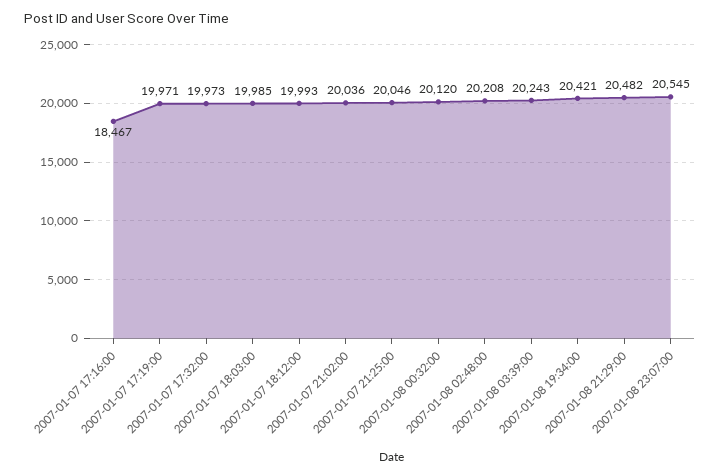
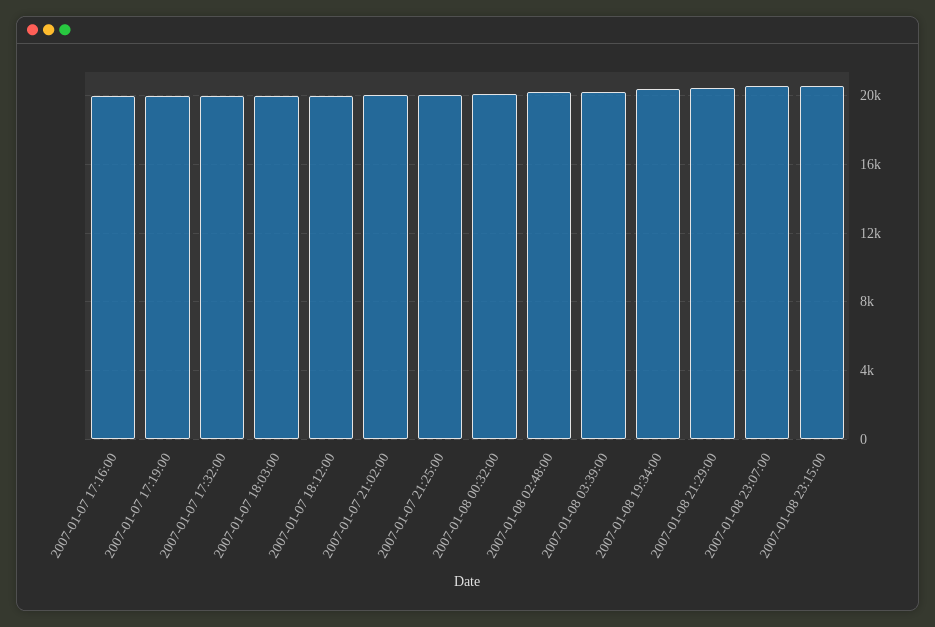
2007-01-07 17:16:00: 18467 -> 20000
2007-01-08 23:15:00: none -> 20500

